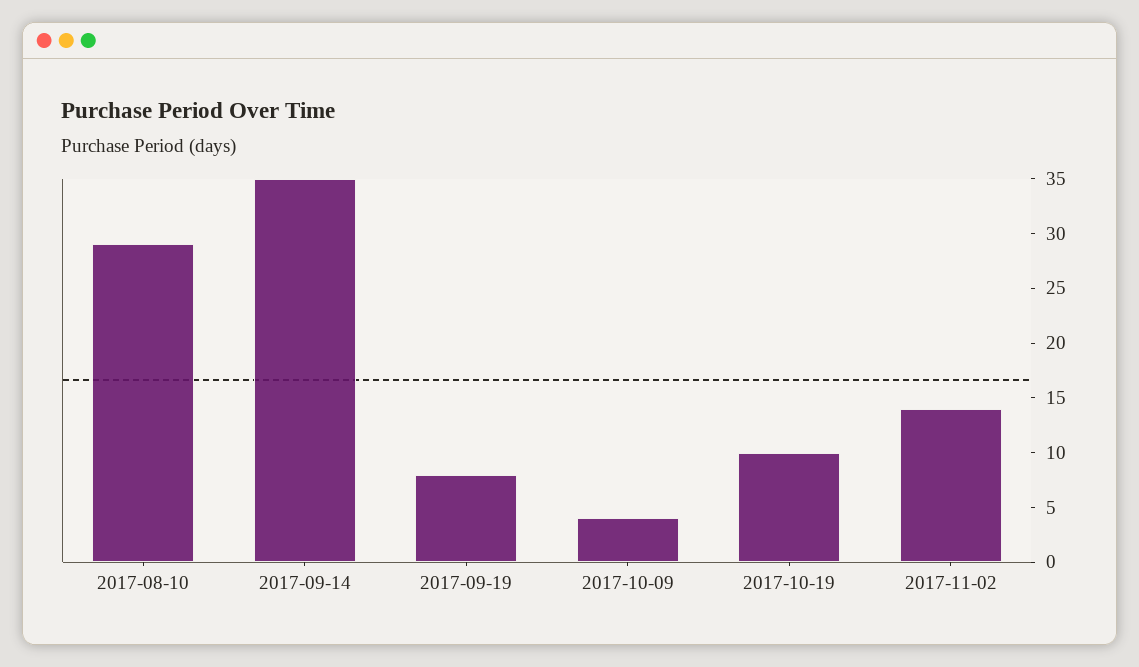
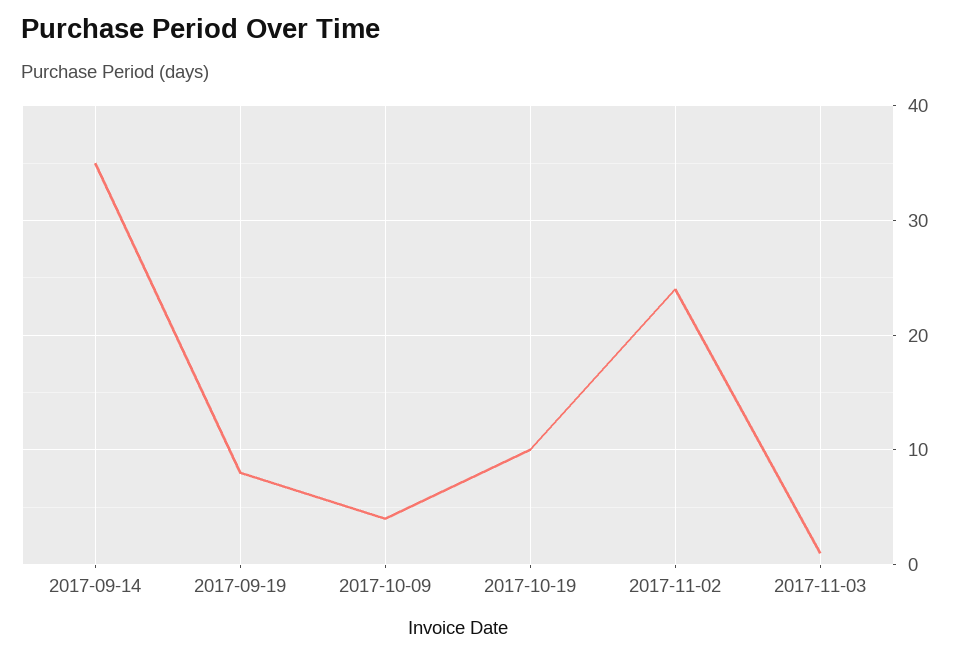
2017-08-10: 29 -> none
2017-11-02: 14 -> 24
2017-11-03: none -> 1

